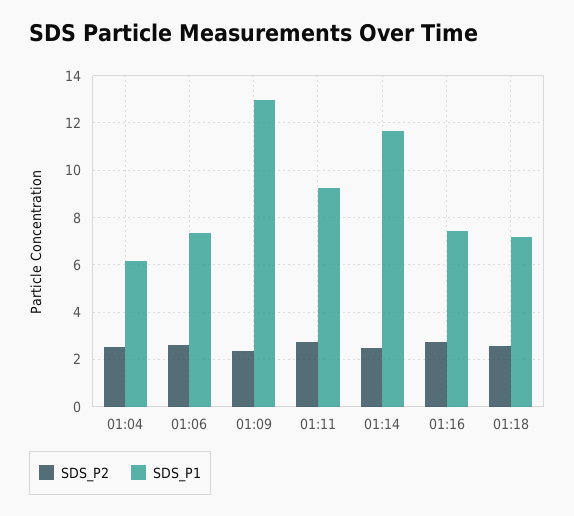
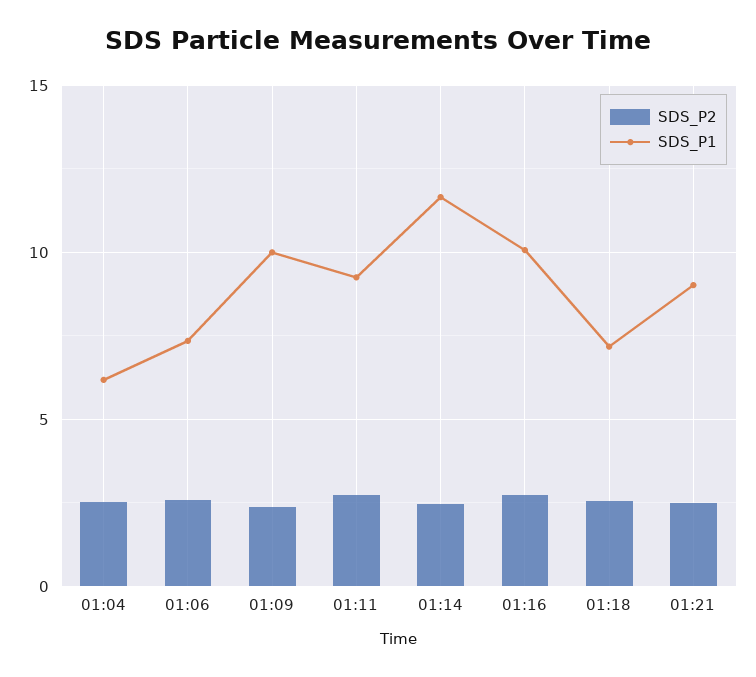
SDS_P1, 01:09: 13 -> 10
SDS_P1, 01:16: 7.5 -> 10
SDS_P2, 01:21: none -> 2.5
SDS_P1, 01:21: none -> 9

